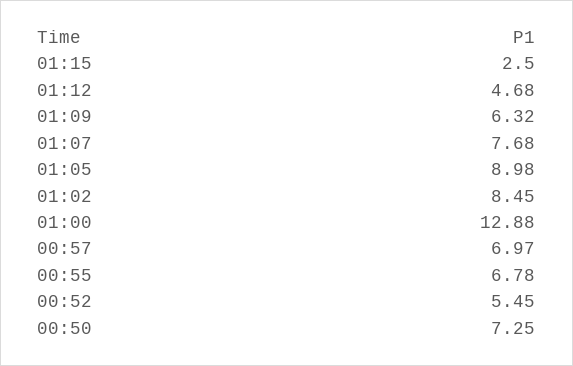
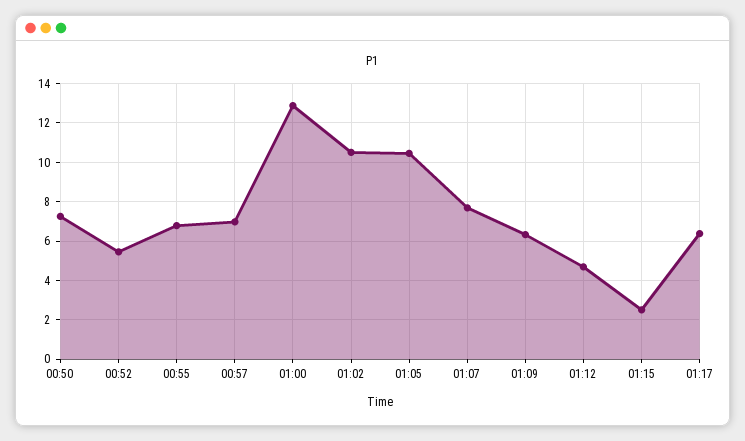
01:05: 8.98 -> 10.5
01:02: 8.45 -> 10.5
01:17: none -> 6.5

